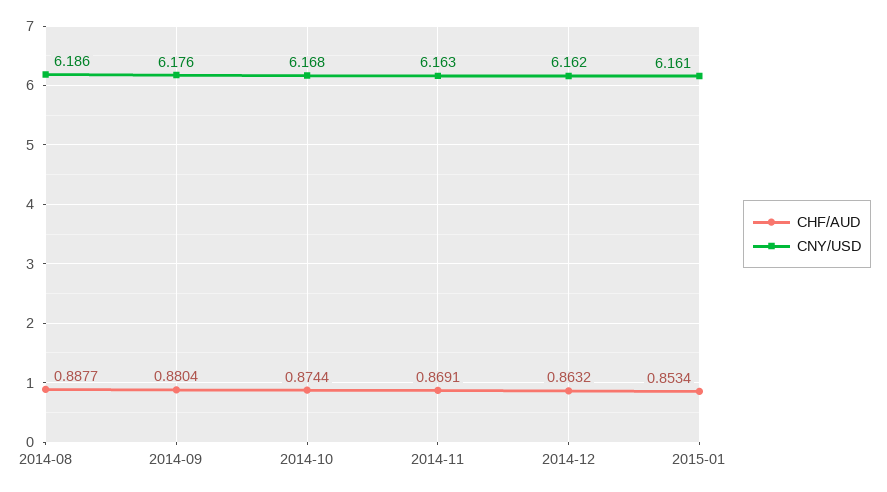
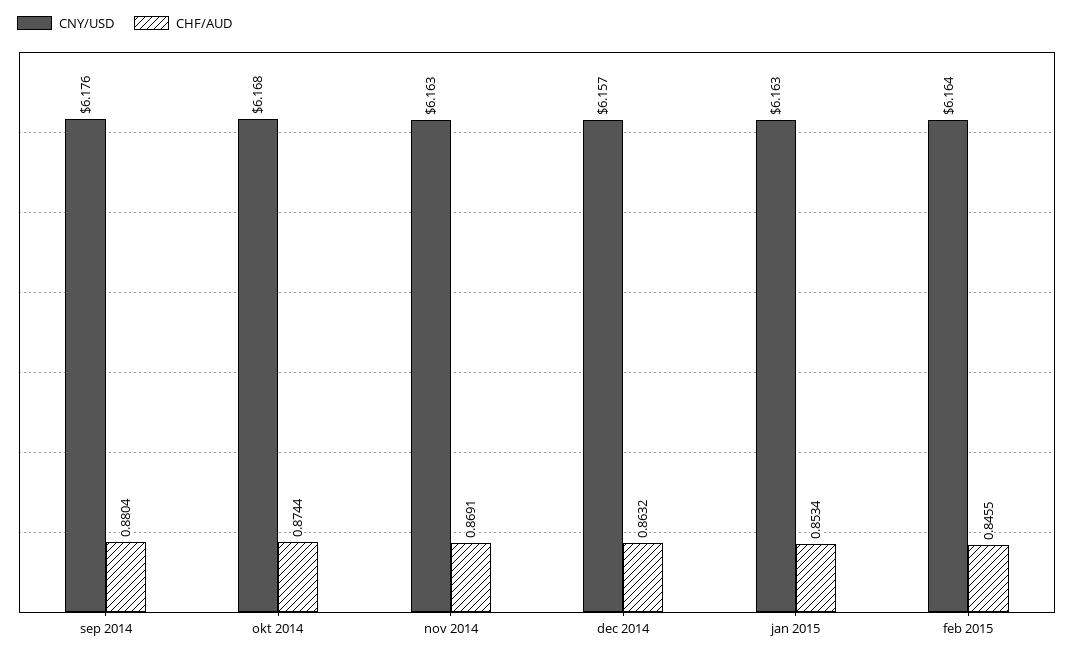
CHF/AUD, 2014-08: 0.8877 -> none
CNY/USD, 2014-08: 6.186 -> none
CNY/USD, 2014-12: 6.162 -> 6.157
CNY/USD, 2015-01: 6.161 -> 6.163
CNY/USD, feb 2015: none -> 6.164
CHF/AUD, feb 2015: none -> 0.8455

